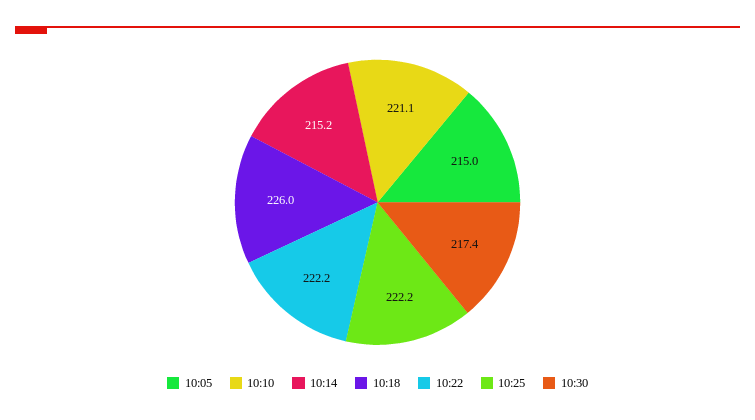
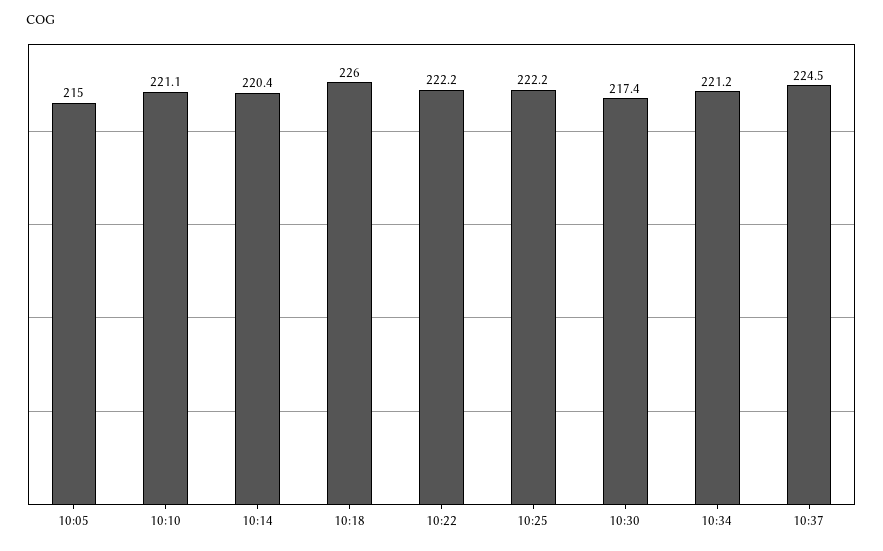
10:14: 215.2 -> 220.4
10:34: none -> 221.2
10:37: none -> 224.5

